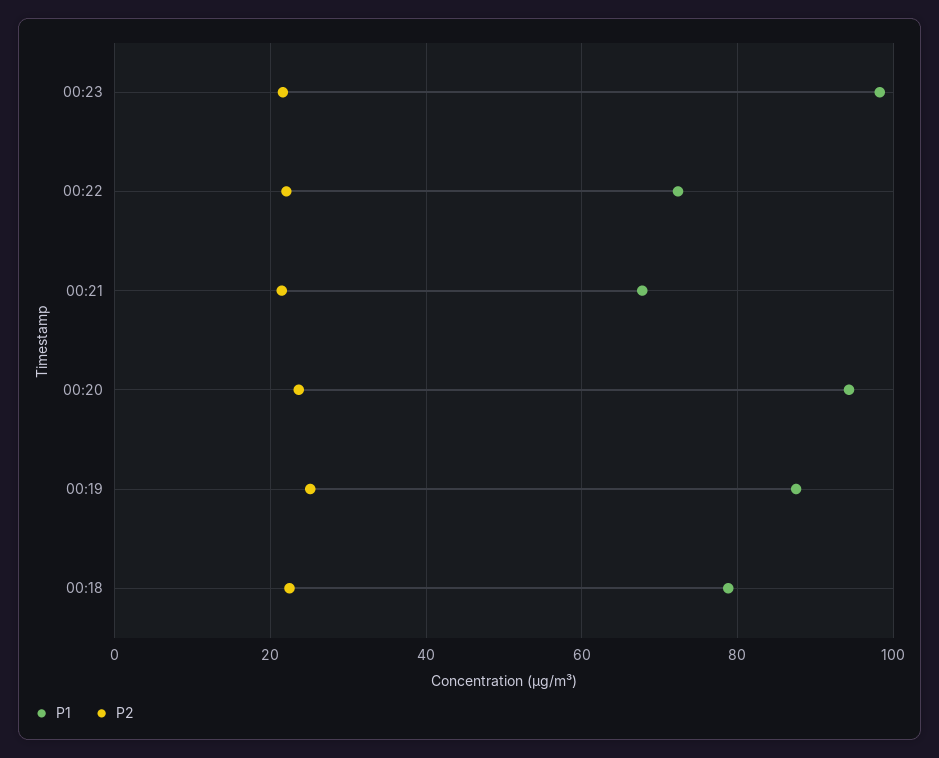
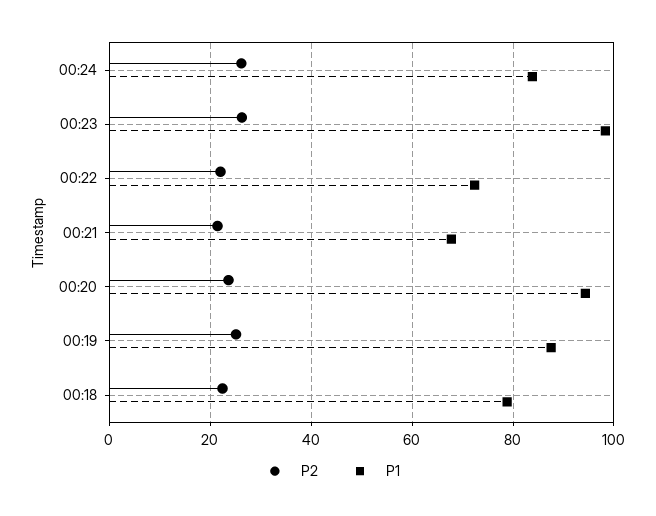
P2, 00:23: 22 -> 26
P2, 00:24: none -> 26
P1, 00:24: none -> 84

